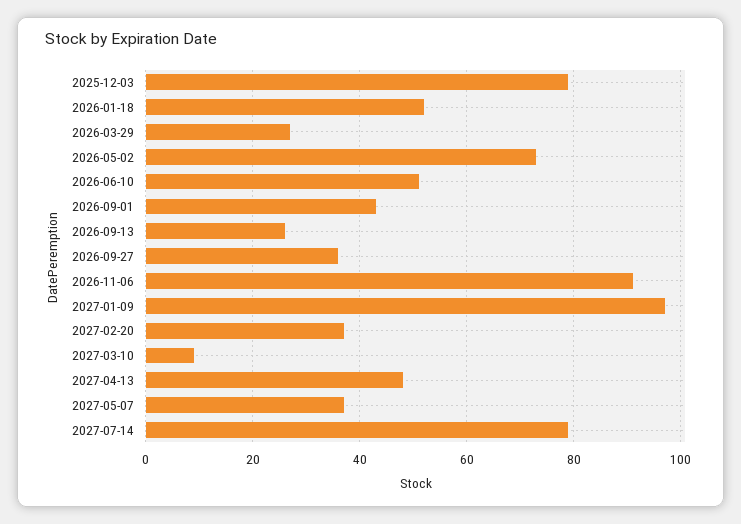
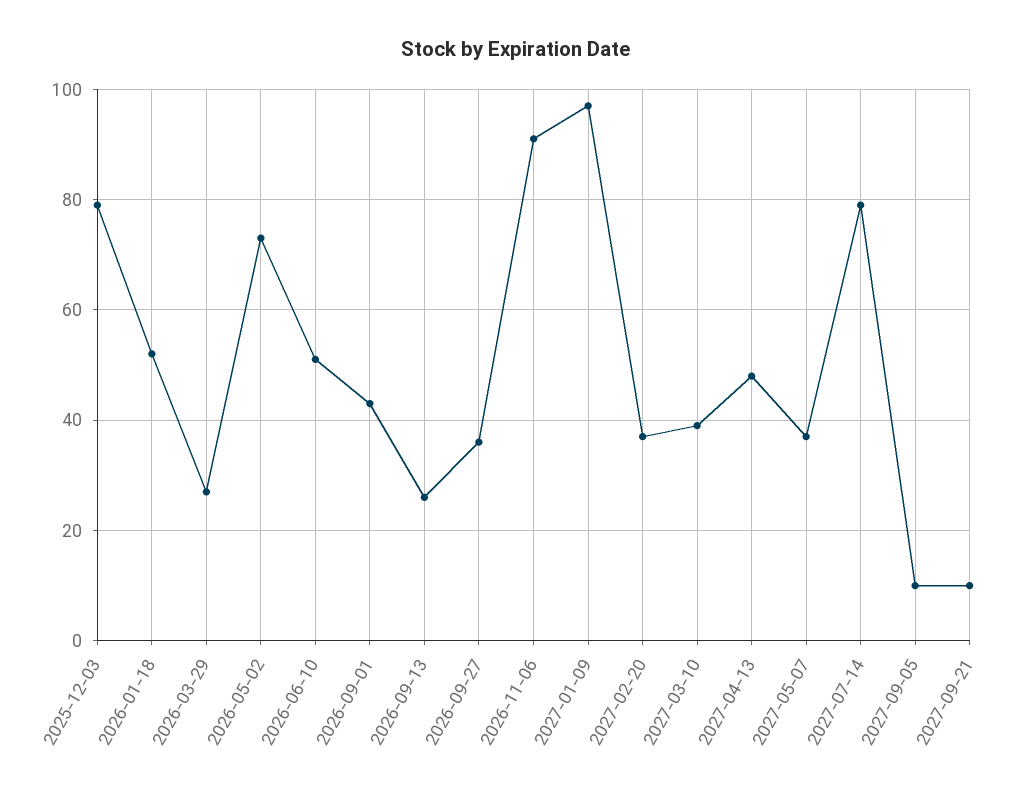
2027-03-10: 10 -> 40
2027-09-05: none -> 10
2027-09-21: none -> 10

